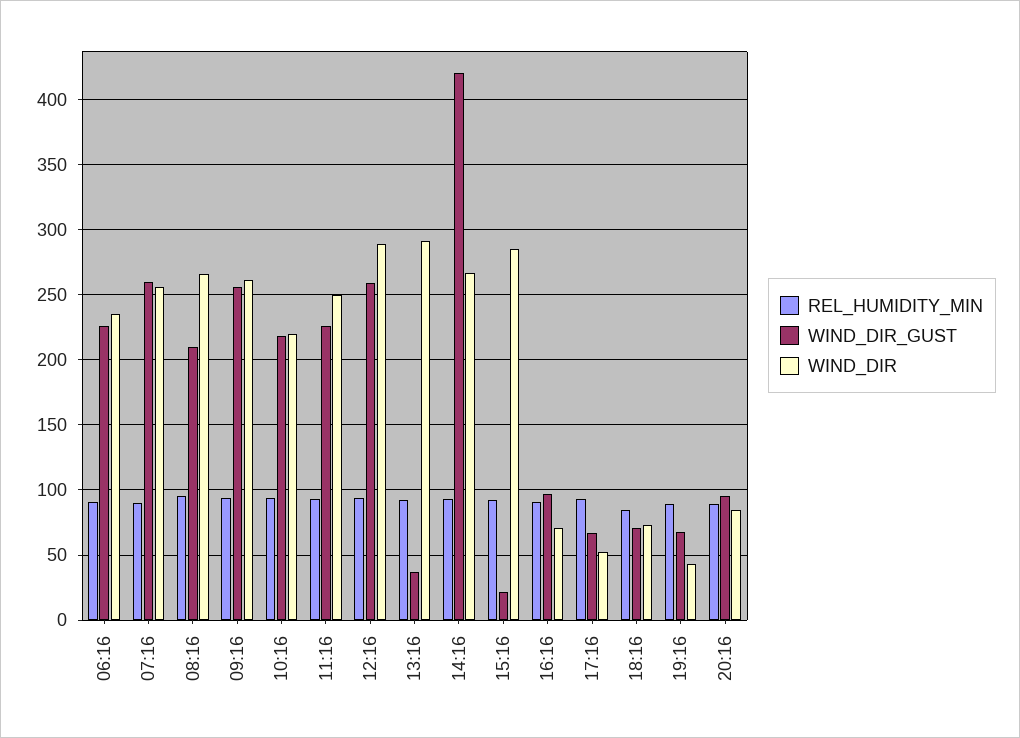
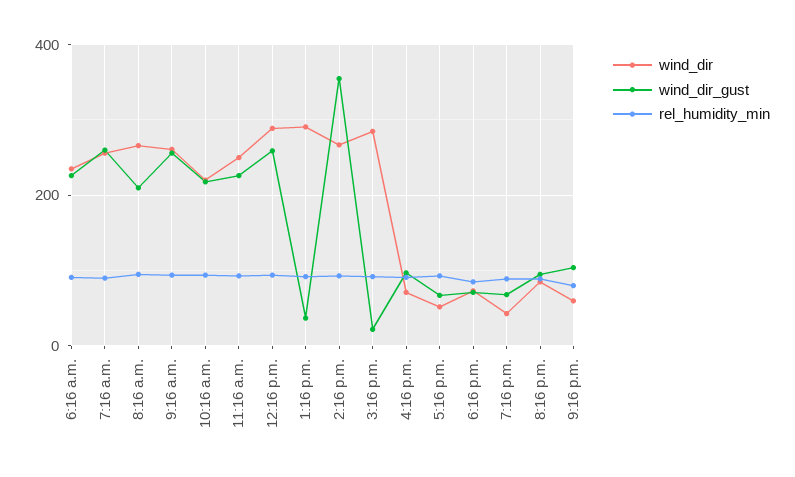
WIND_DIR_GUST, 14:16: 420 -> 360
WIND_DIR, 9:16 p.m.: none -> 60
WIND_DIR_GUST, 9:16 p.m.: none -> 100
REL_HUMIDITY_MIN, 9:16 p.m.: none -> 80

